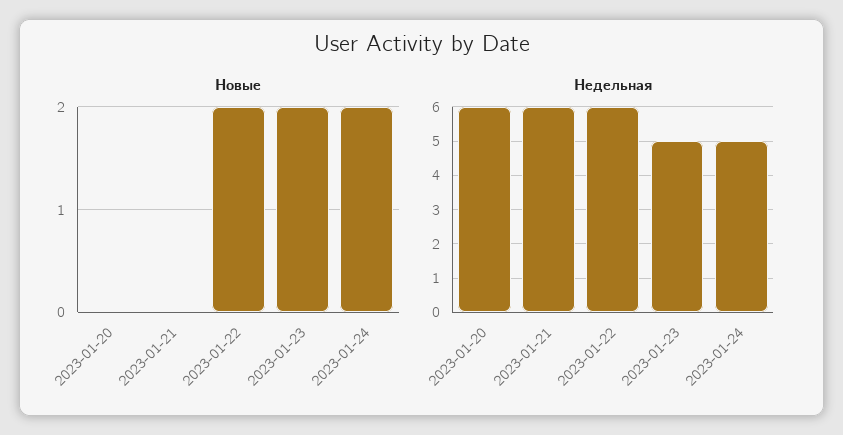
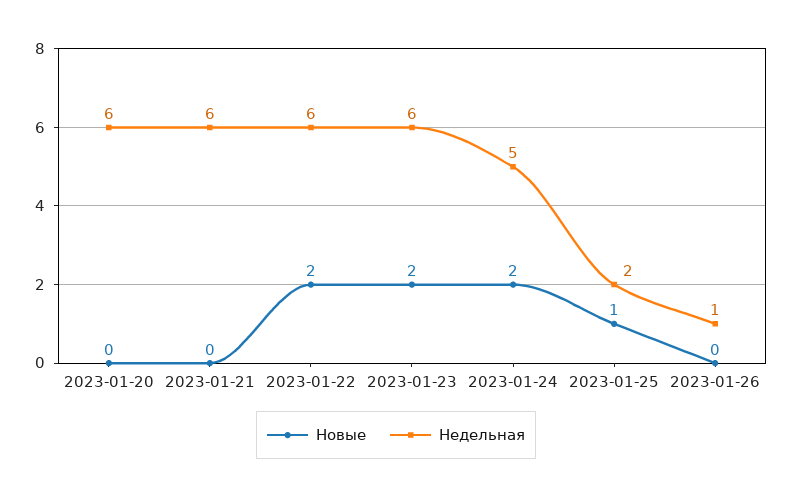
Недельная, 2023-01-23: 5 -> 6
Новые, 2023-01-25: none -> 1
Недельная, 2023-01-25: none -> 2
Новые, 2023-01-26: none -> 0
Недельная, 2023-01-26: none -> 1

